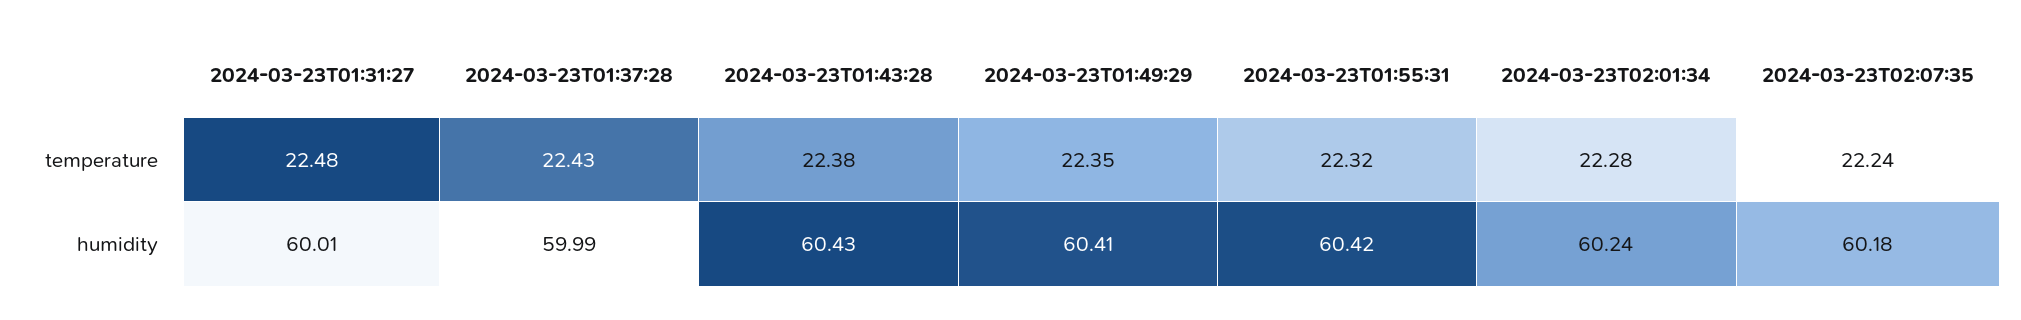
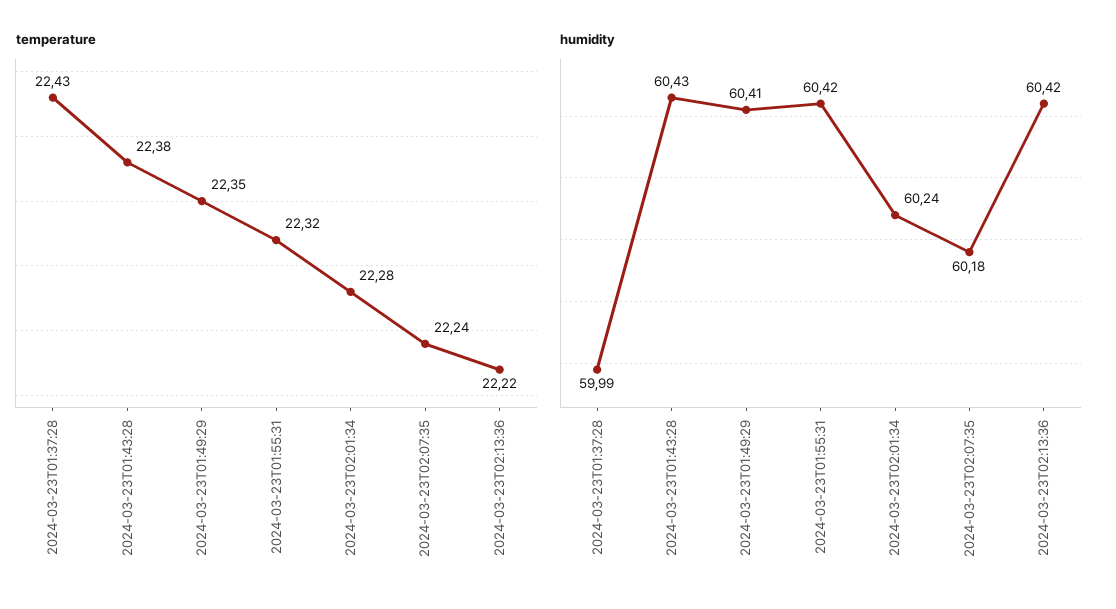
temperature, 2024-03-23T01:31:27: 22.48 -> none
humidity, 2024-03-23T01:31:27: 60.01 -> none
temperature, 2024-03-23T02:13:36: none -> 22.22
humidity, 2024-03-23T02:13:36: none -> 60.42

